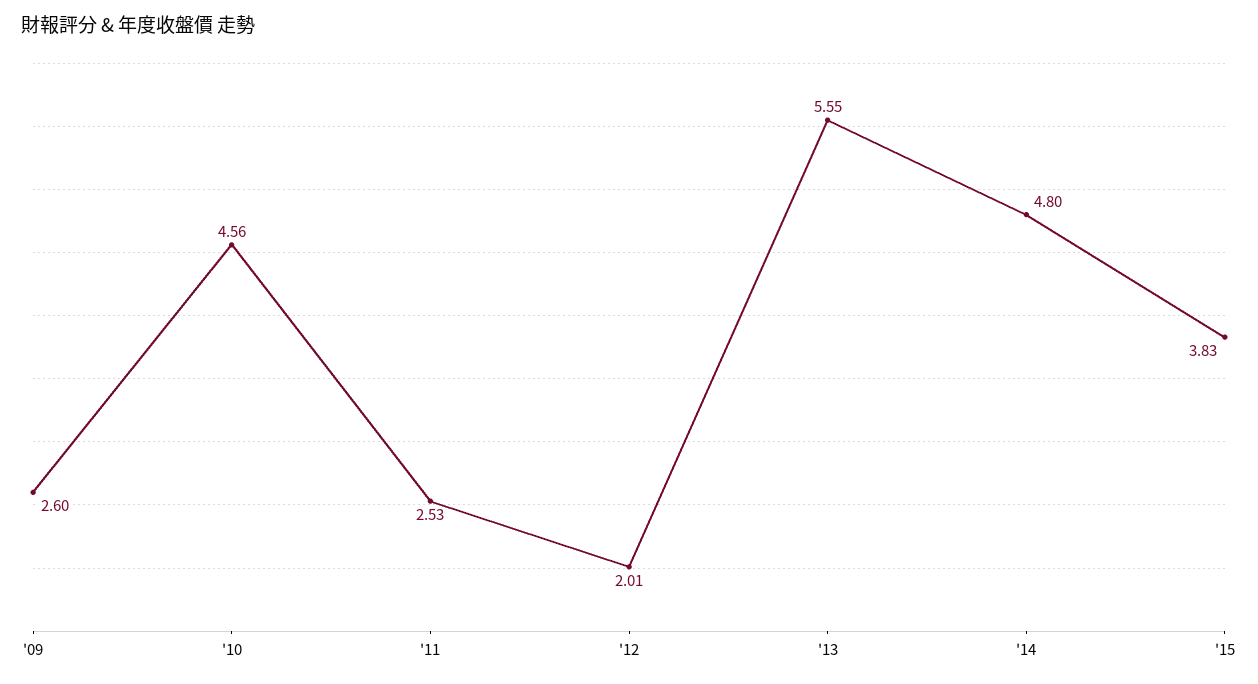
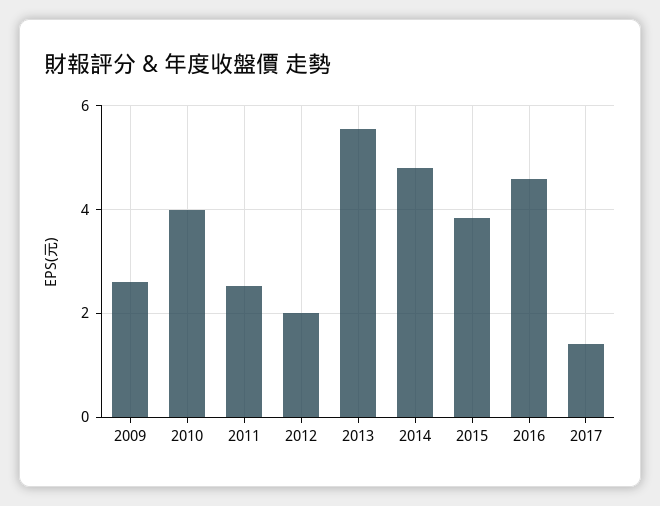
'10: 4.56 -> 4
2016: none -> 4.6
2017: none -> 1.4

